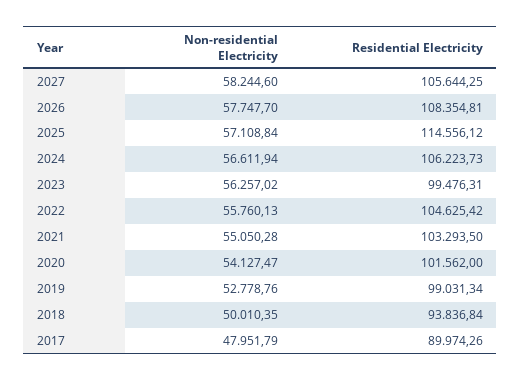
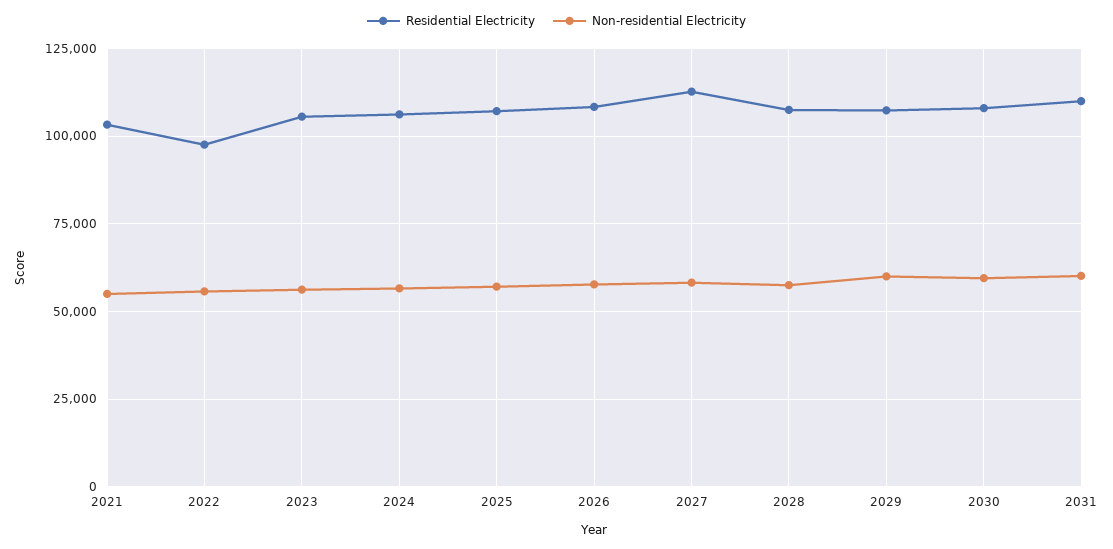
Residential Electricity, 2027: 105644.25 -> 112500
Residential Electricity, 2025: 114556.12 -> 107500
Residential Electricity, 2023: 99476.31 -> 105000
Residential Electricity, 2022: 104625.42 -> 97500
Non-residential Electricity, 2020: 54127.47 -> none
Residential Electricity, 2020: 101562 -> none
Non-residential Electricity, 2019: 52778.76 -> none
Residential Electricity, 2019: 99031.34 -> none
Non-residential Electricity, 2018: 50010.35 -> none
Residential Electricity, 2018: 93836.84 -> none
Non-residential Electricity, 2017: 47951.79 -> none
Residential Electricity, 2017: 89974.26 -> none
Residential Electricity, 2028: none -> 107500
Non-residential Electricity, 2028: none -> 57500
Residential Electricity, 2029: none -> 107500
Non-residential Electricity, 2029: none -> 60000
Residential Electricity, 2030: none -> 107500
Non-residential Electricity, 2030: none -> 60000
Residential Electricity, 2031: none -> 110000
Non-residential Electricity, 2031: none -> 60000

